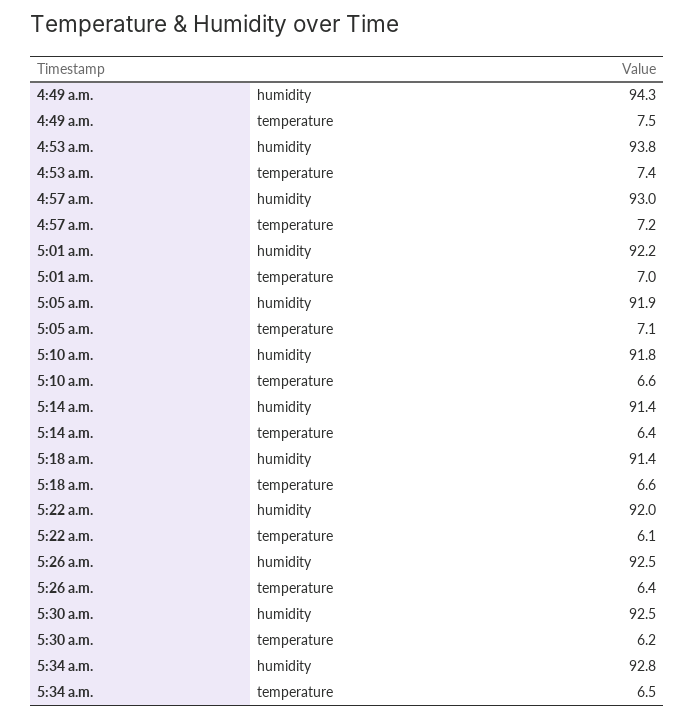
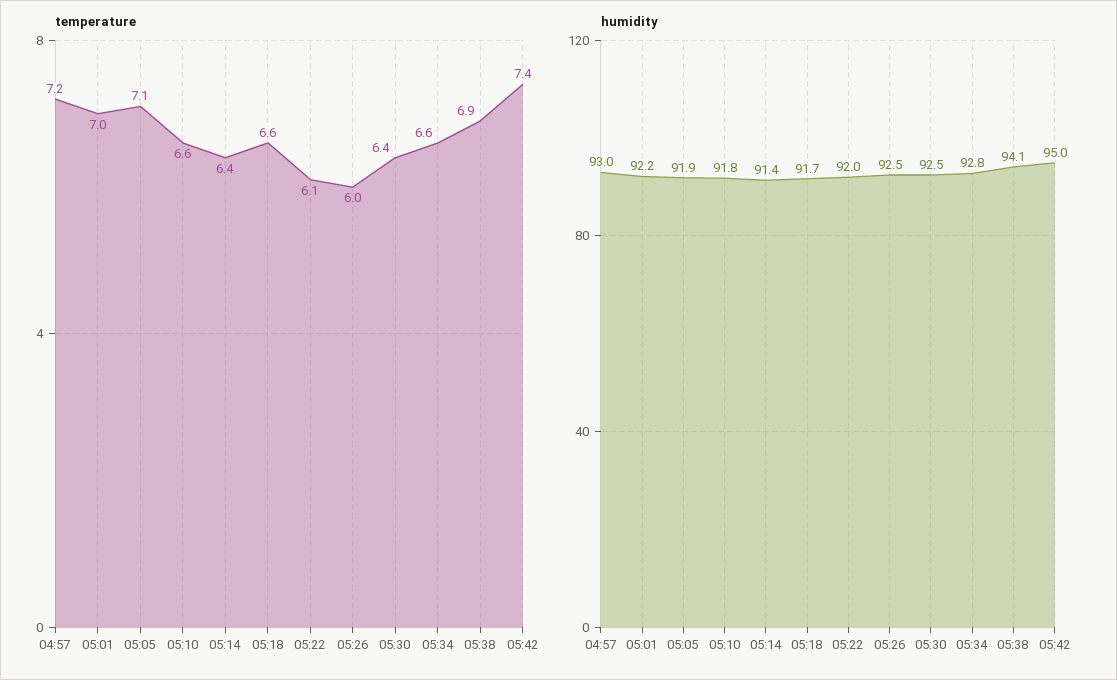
humidity, 4:49 a.m.: 94.3 -> none
temperature, 4:49 a.m.: 7.5 -> none
humidity, 4:53 a.m.: 93.8 -> none
temperature, 4:53 a.m.: 7.4 -> none
humidity, 5:18 a.m.: 91.4 -> 91.7
temperature, 5:26 a.m.: 6.4 -> 6
temperature, 5:30 a.m.: 6.2 -> 6.4
temperature, 5:34 a.m.: 6.5 -> 6.6
temperature, 05:38: none -> 6.9
temperature, 05:42: none -> 7.4
humidity, 05:38: none -> 94.1
humidity, 05:42: none -> 95

